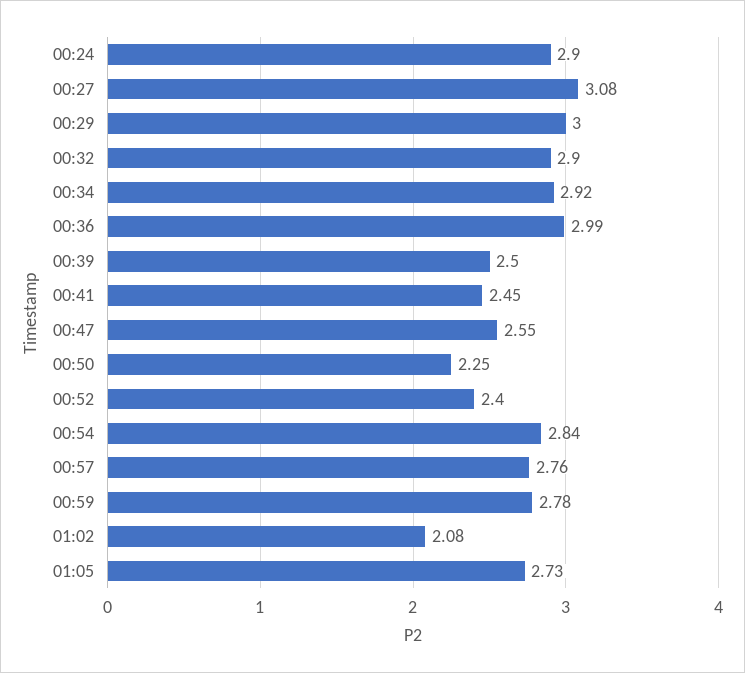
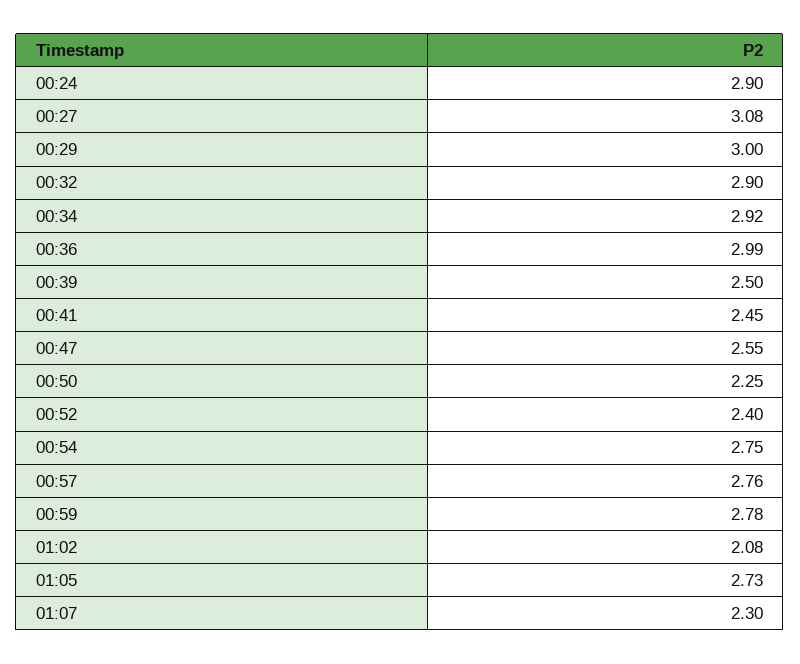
00:54: 2.84 -> 2.75
01:07: none -> 2.3

